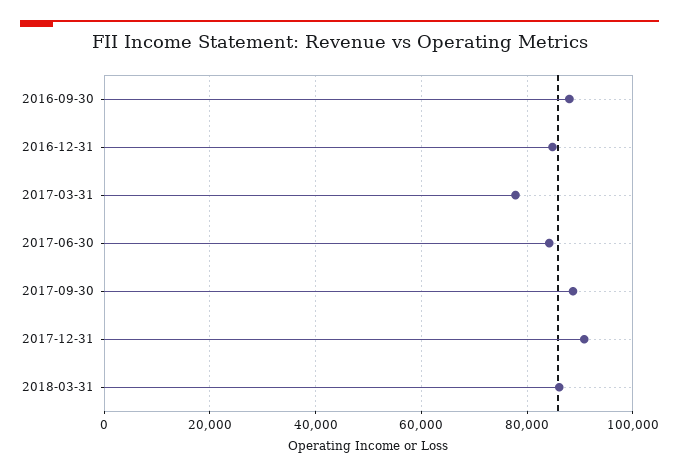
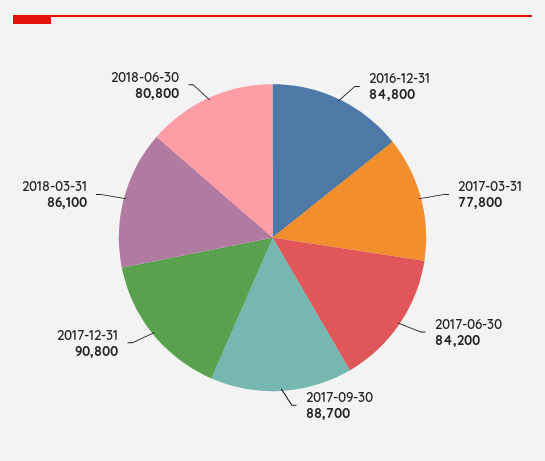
2016-09-30: 88000 -> none
2018-06-30: none -> 80800

